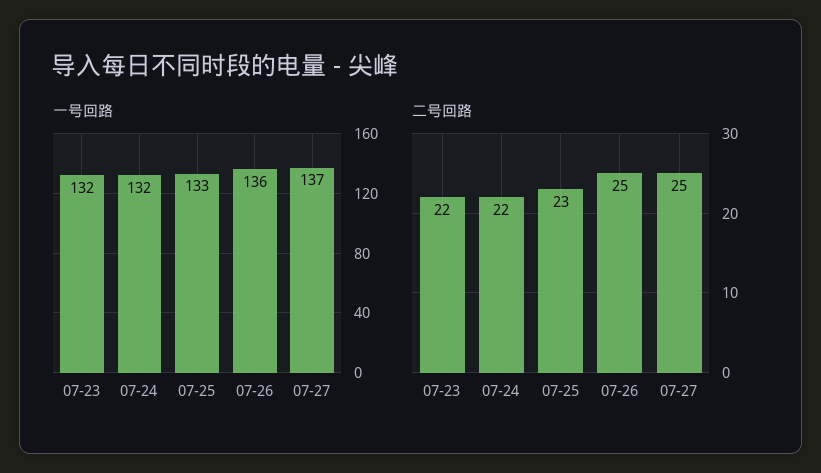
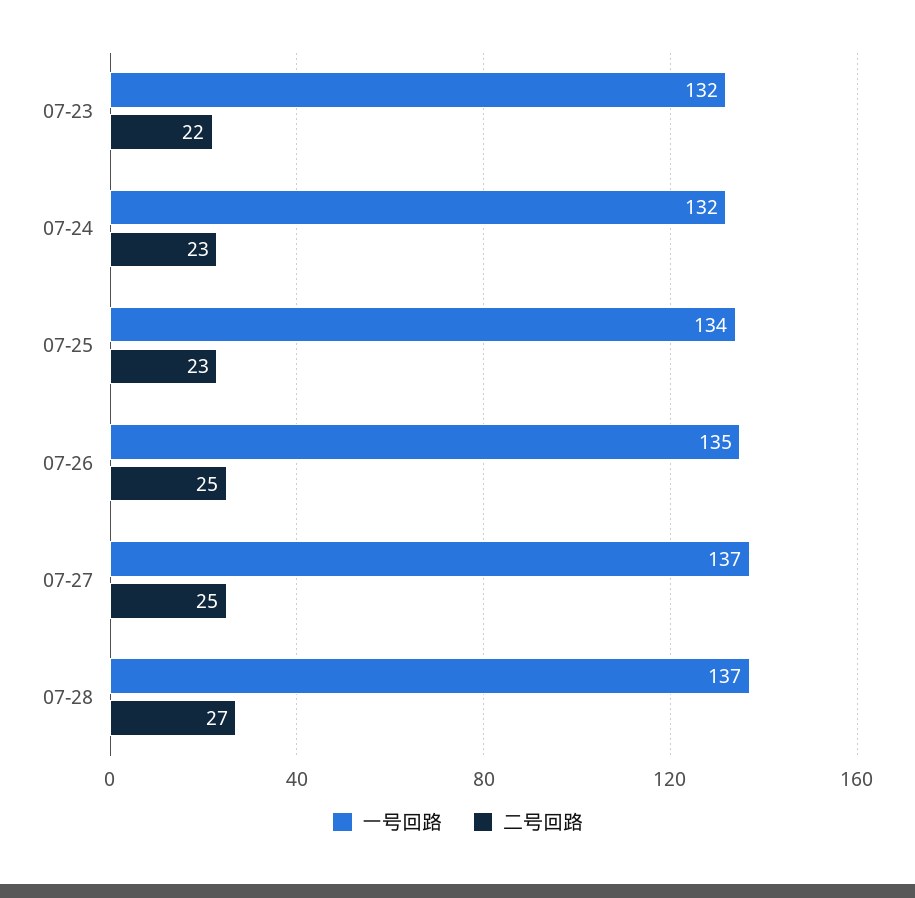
一号回路, 07-25: 133 -> 134
一号回路, 07-26: 136 -> 135
二号回路, 07-24: 22 -> 23
一号回路, 07-28: none -> 137
二号回路, 07-28: none -> 27

